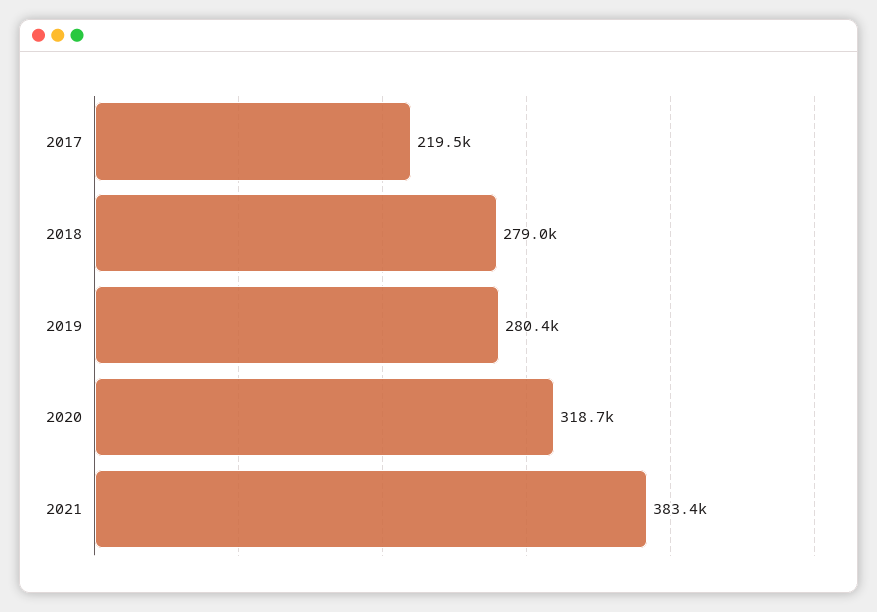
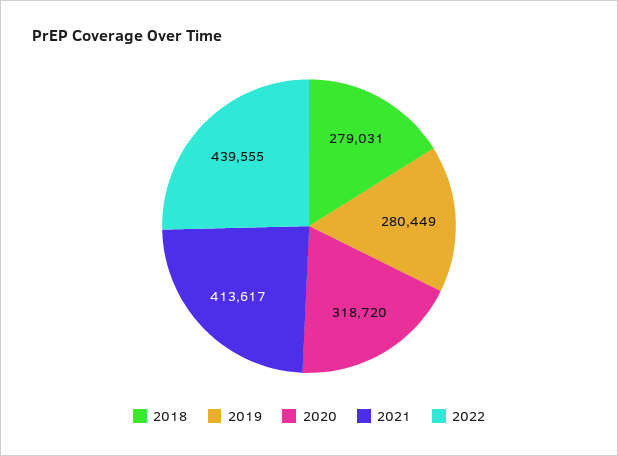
2017: 219500 -> none
2021: 383400 -> 413617
2022: none -> 439555

